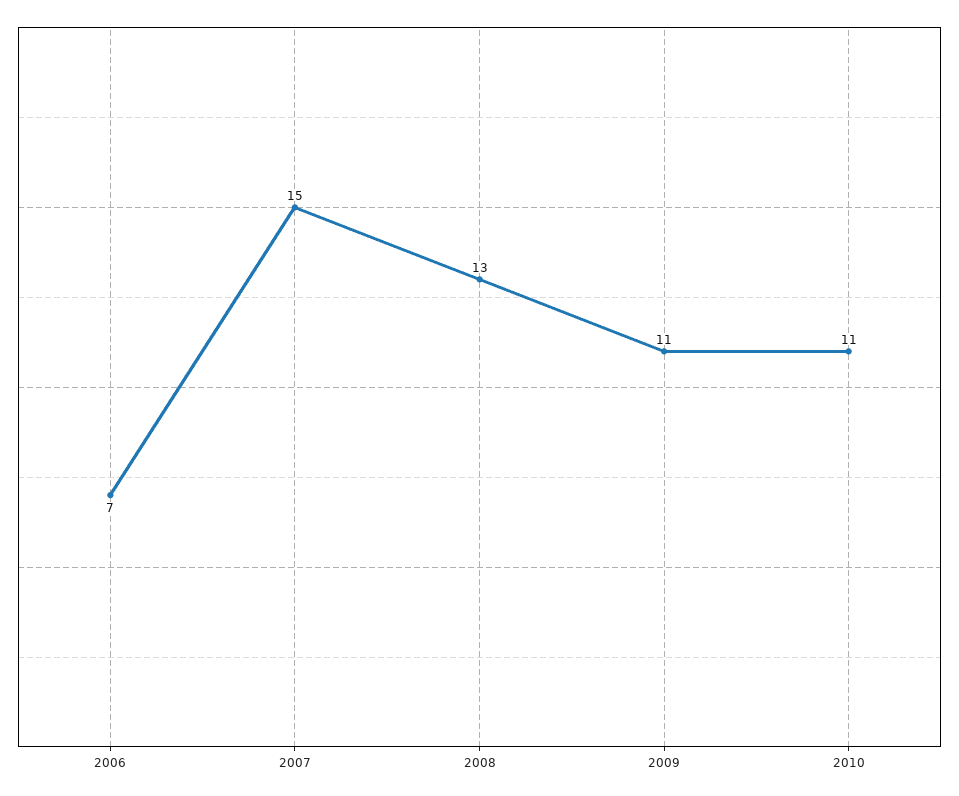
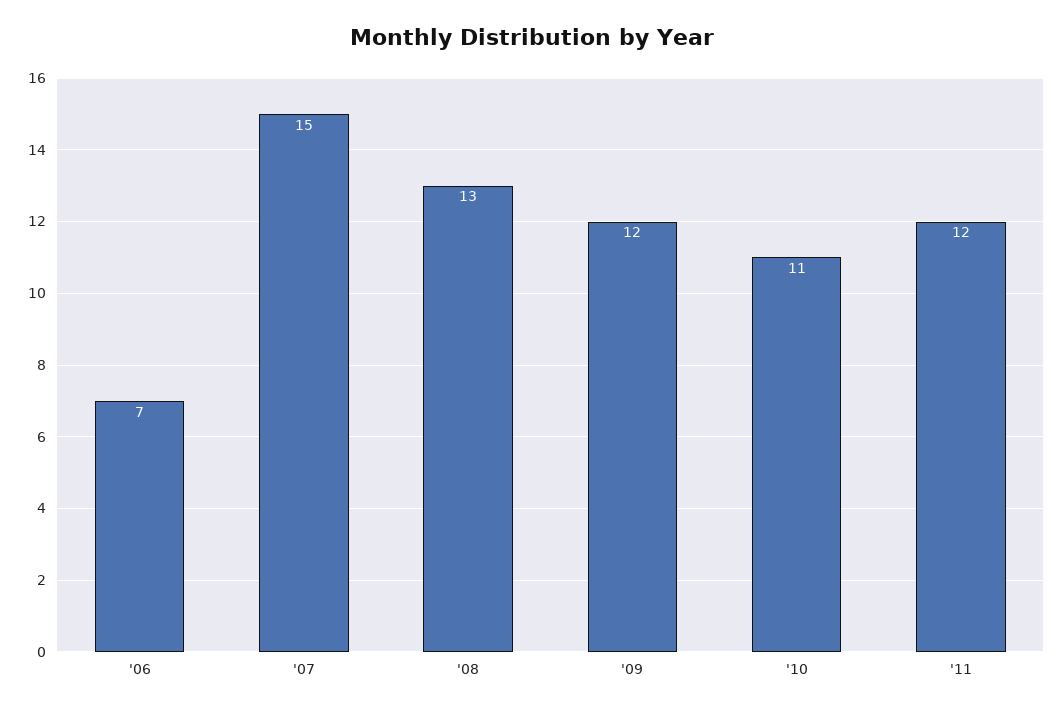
2009: 11 -> 12
'11: none -> 12

